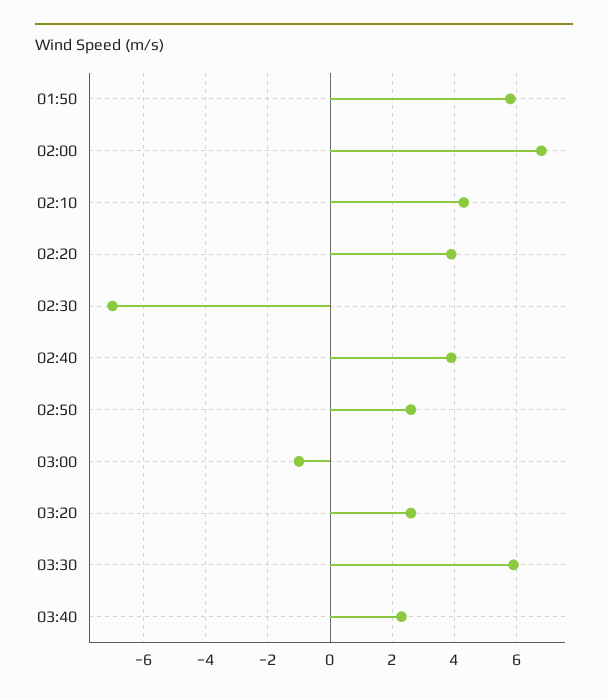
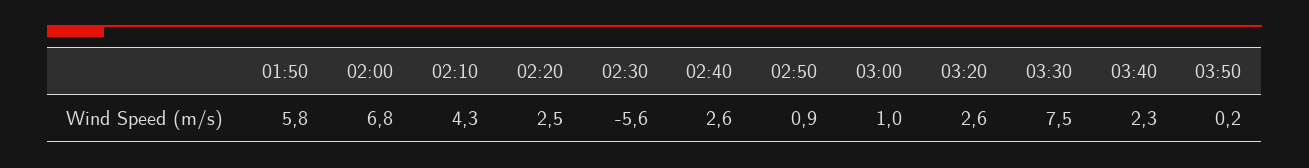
02:20: 4 -> 2.5
02:30: -7 -> -5.6
02:40: 4 -> 2.6
02:50: 2.5 -> 0.9
03:00: -1 -> 1
03:30: 6 -> 7.5
03:50: none -> 0.2

